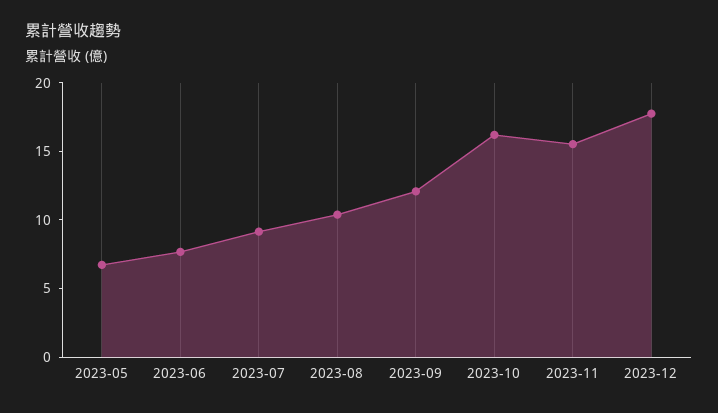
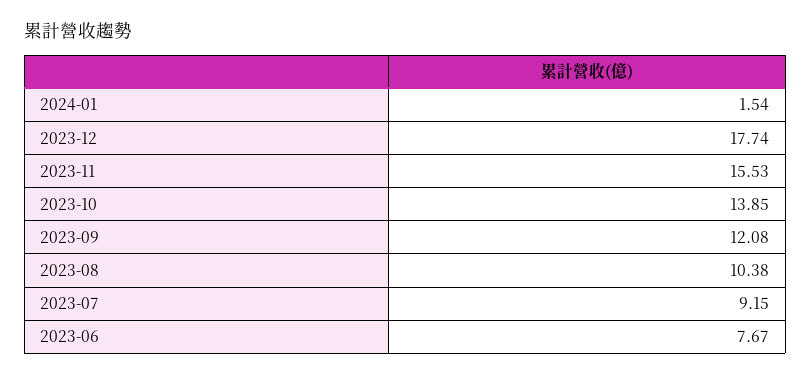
2023-05: 7 -> none
2023-10: 16 -> 13.85
2024-01: none -> 1.54

